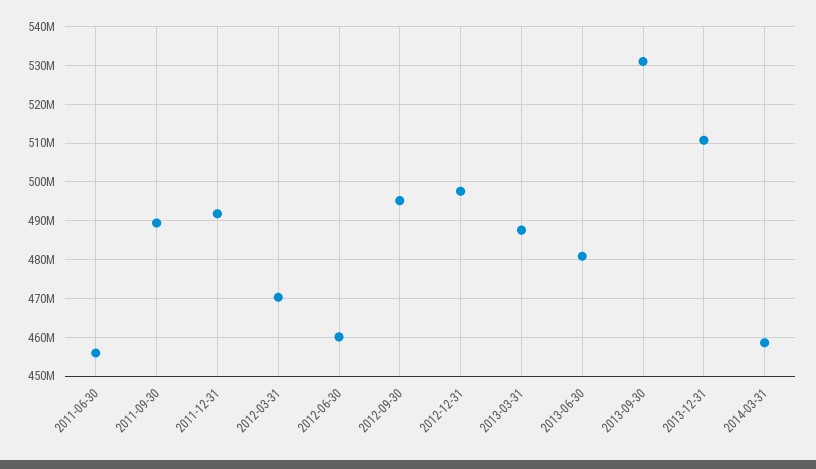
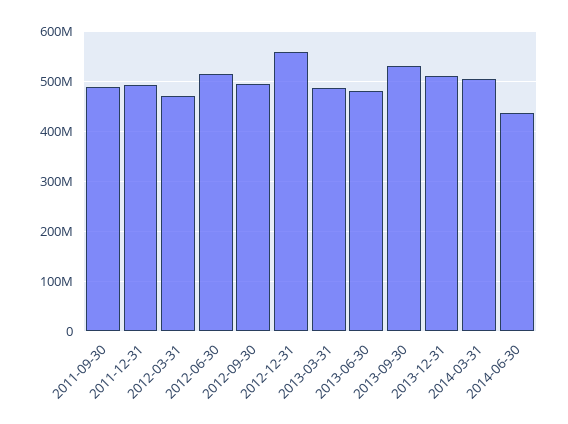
2011-06-30: 456000000 -> none
2012-06-30: 460000000 -> 520000000
2012-12-31: 498000000 -> 560000000
2014-03-31: 458000000 -> 500000000
2014-06-30: none -> 440000000

